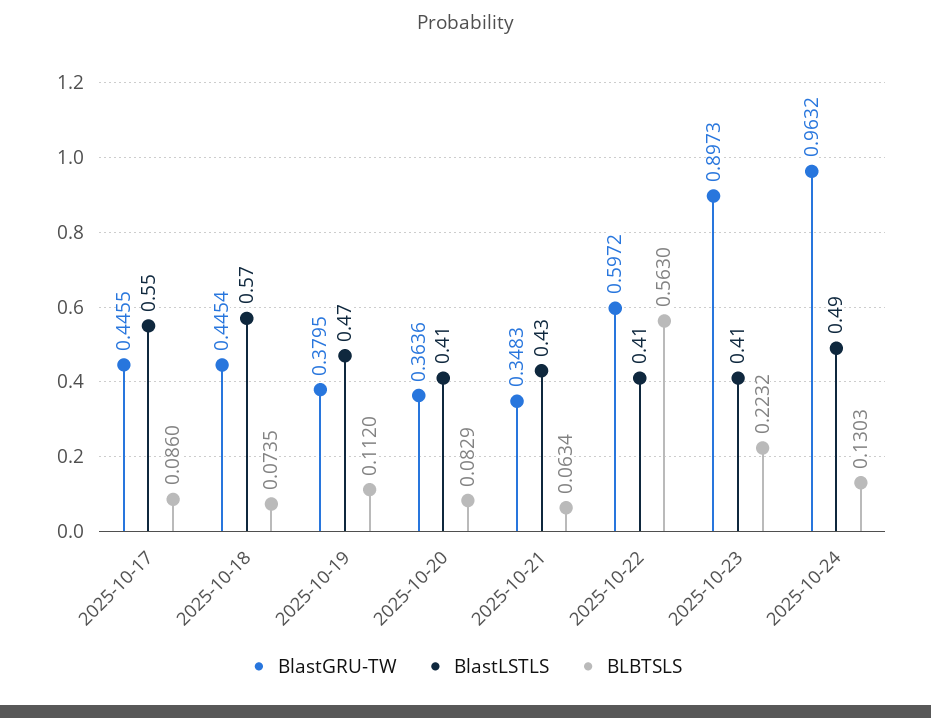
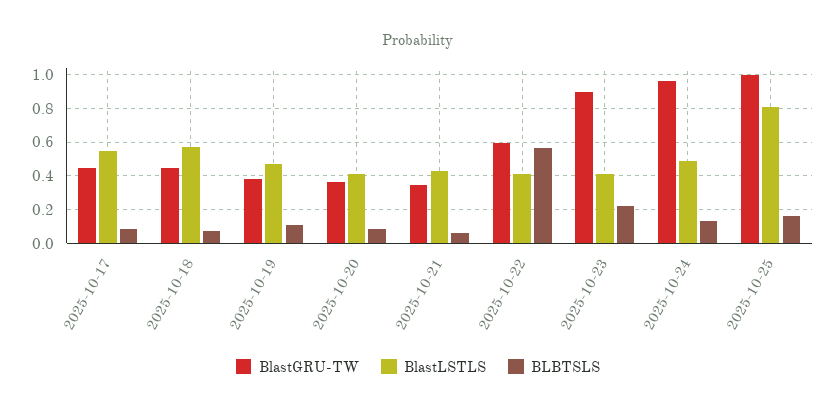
BlastGRU-TW, 2025-10-25: none -> 1
BlastLSTLS, 2025-10-25: none -> 0.8
BLBTSLS, 2025-10-25: none -> 0.15

